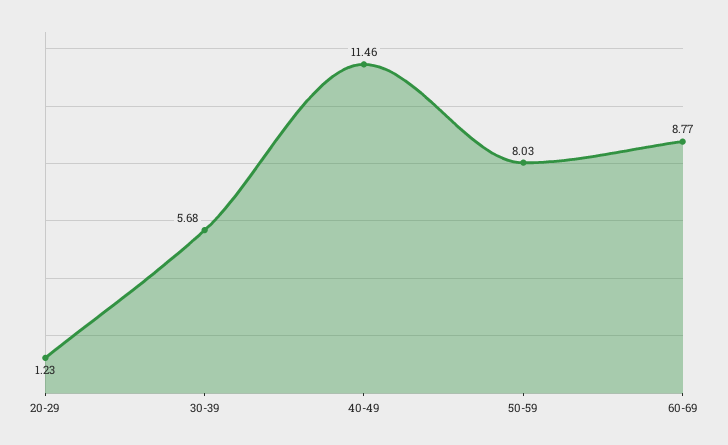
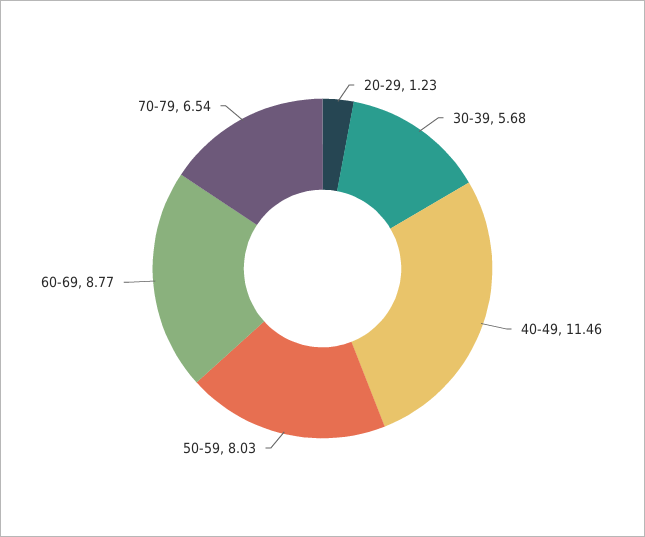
70-79: none -> 6.54

